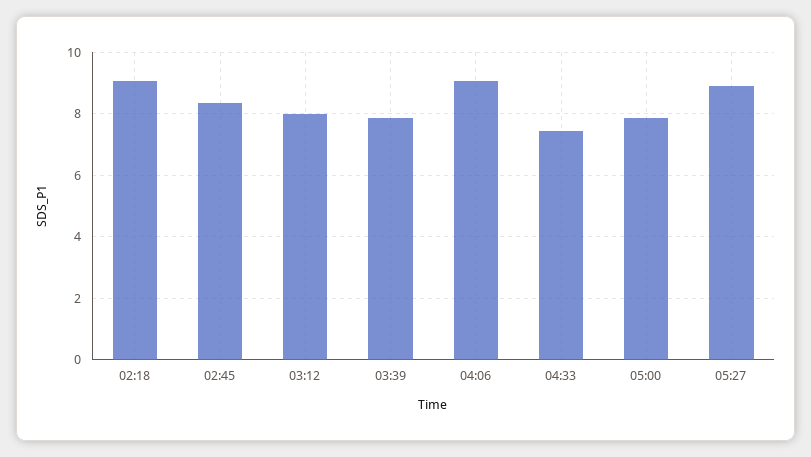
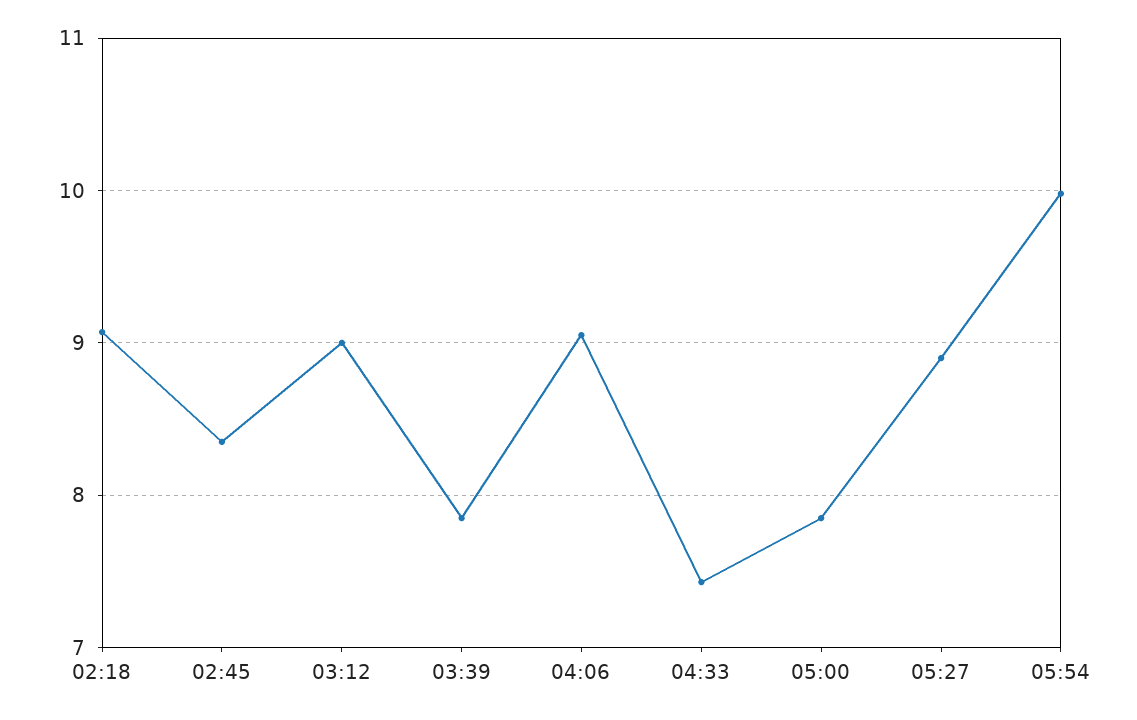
03:12: 8 -> 9
05:54: none -> 10

